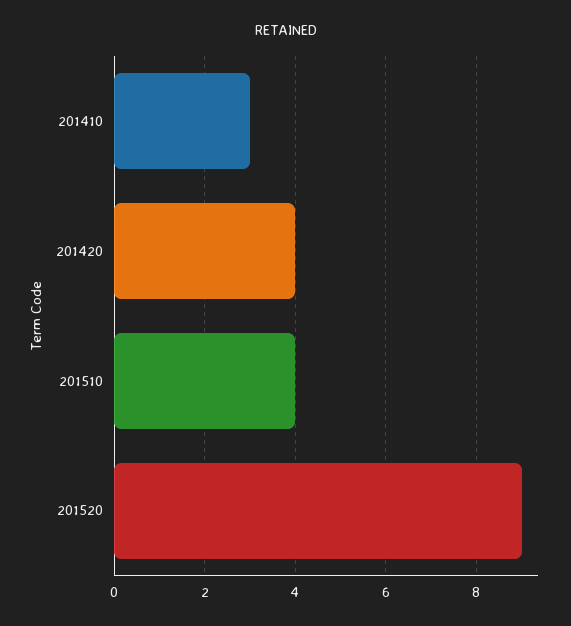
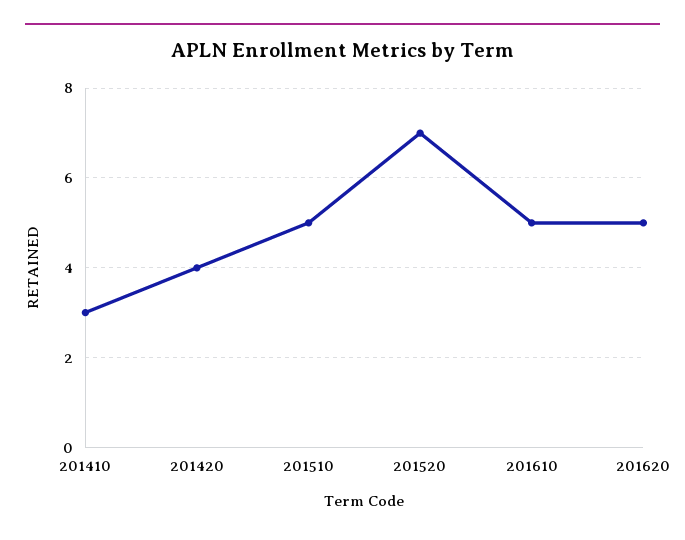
201510: 4 -> 5
201520: 9 -> 7
201610: none -> 5
201620: none -> 5

